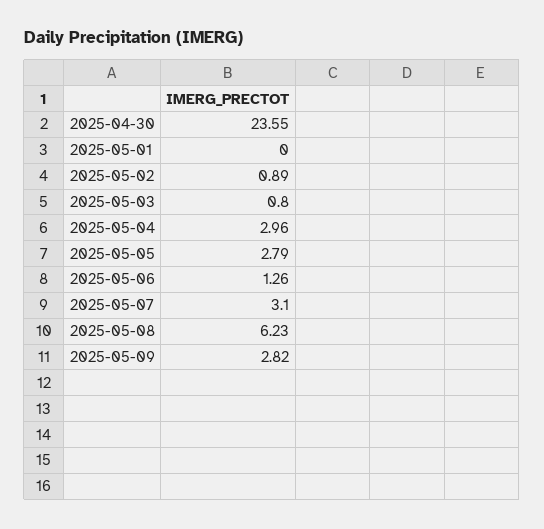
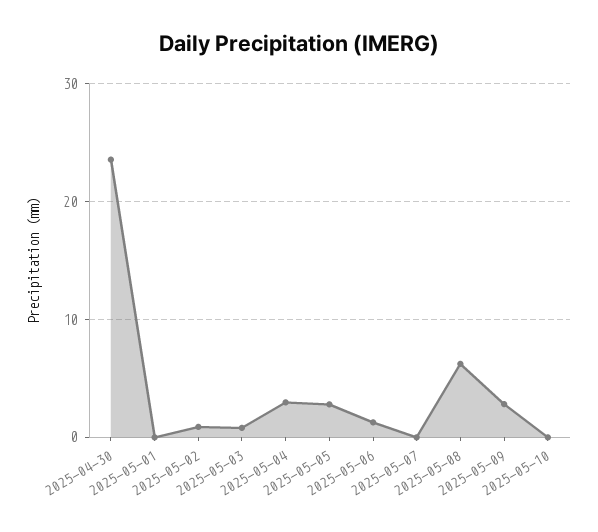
2025-05-07: 3.1 -> 0
2025-05-10: none -> 0

